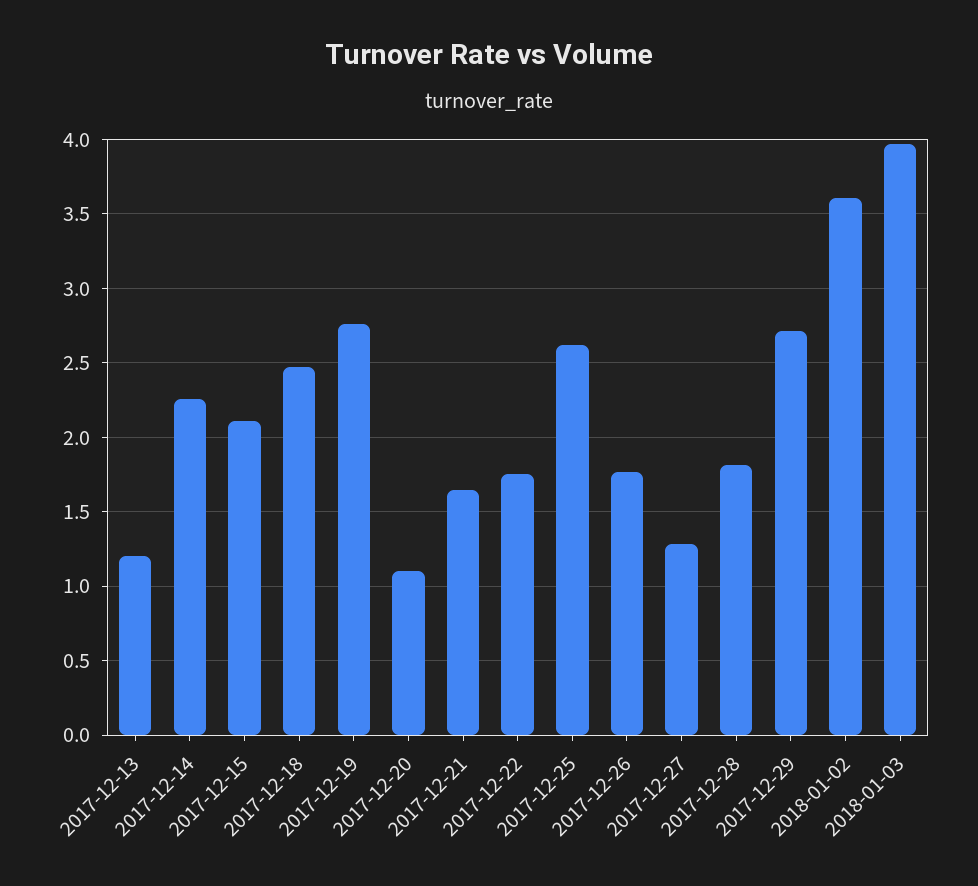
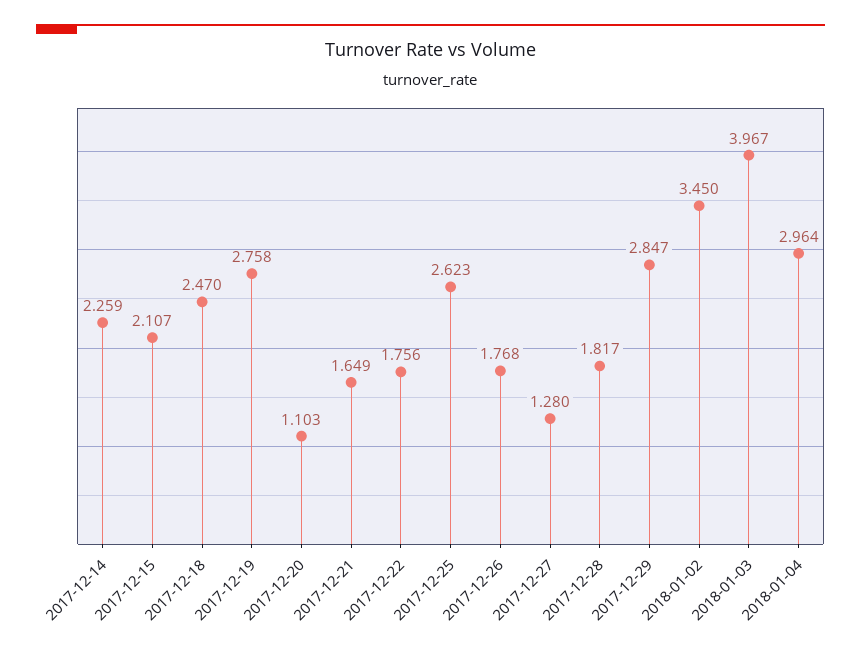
2017-12-13: 1.2 -> none
2017-12-29: 2.7 -> 2.847
2018-01-02: 3.6 -> 3.45
2018-01-04: none -> 2.964

